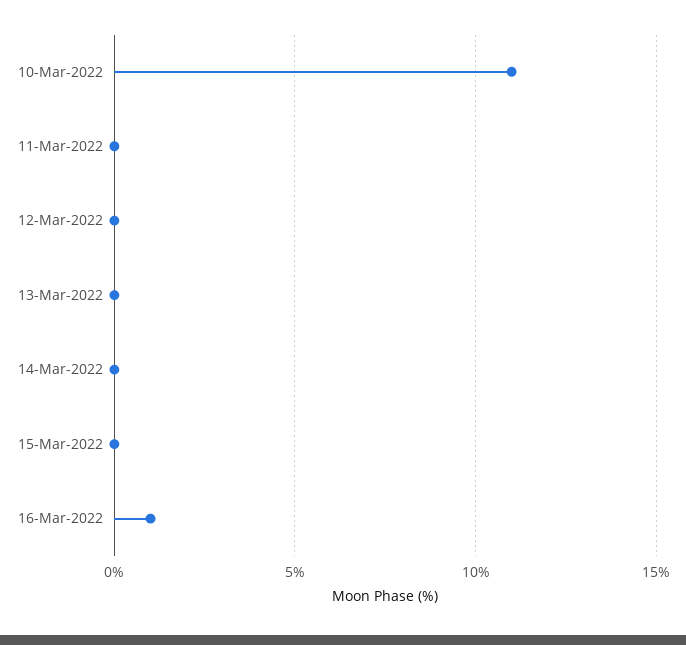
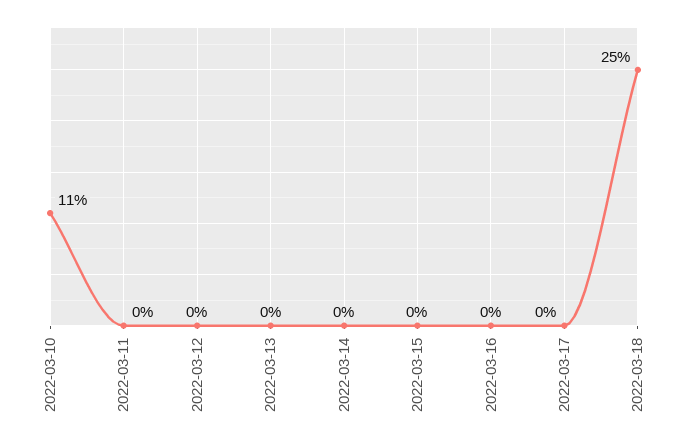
16-Mar-2022: 1 -> 0
2022-03-17: none -> 0
2022-03-18: none -> 25

